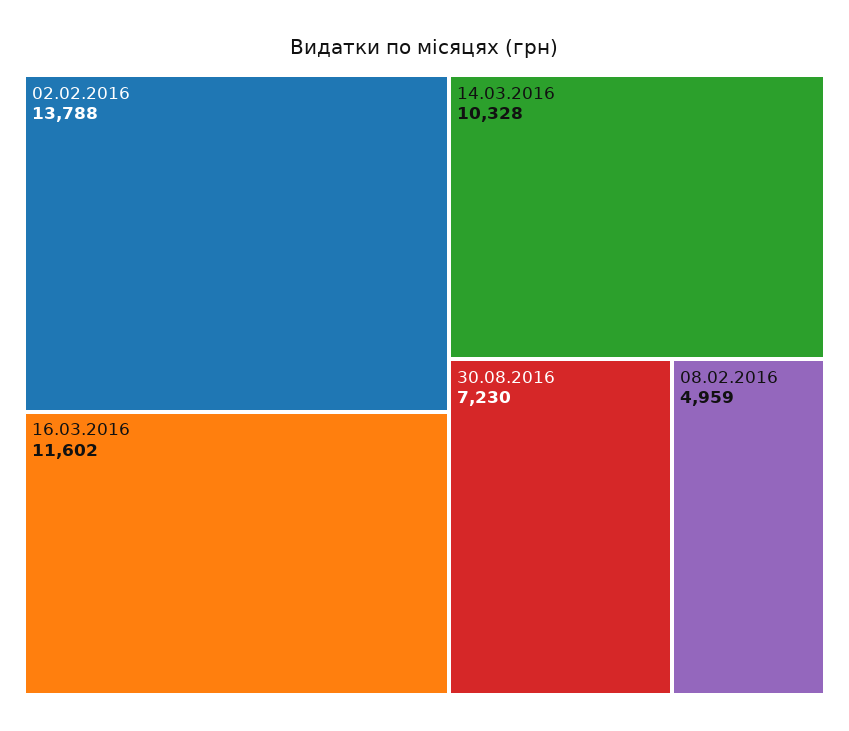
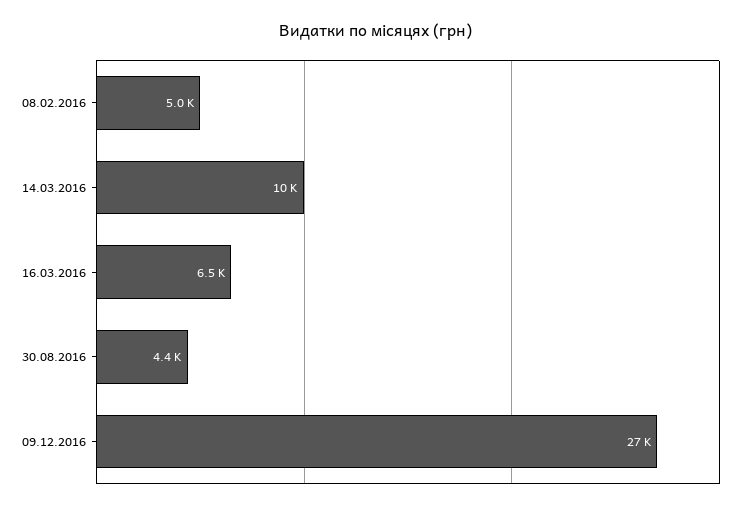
02.02.2016: 13788 -> none
16.03.2016: 11602 -> 6500
30.08.2016: 7230 -> 4400
09.12.2016: none -> 27000

